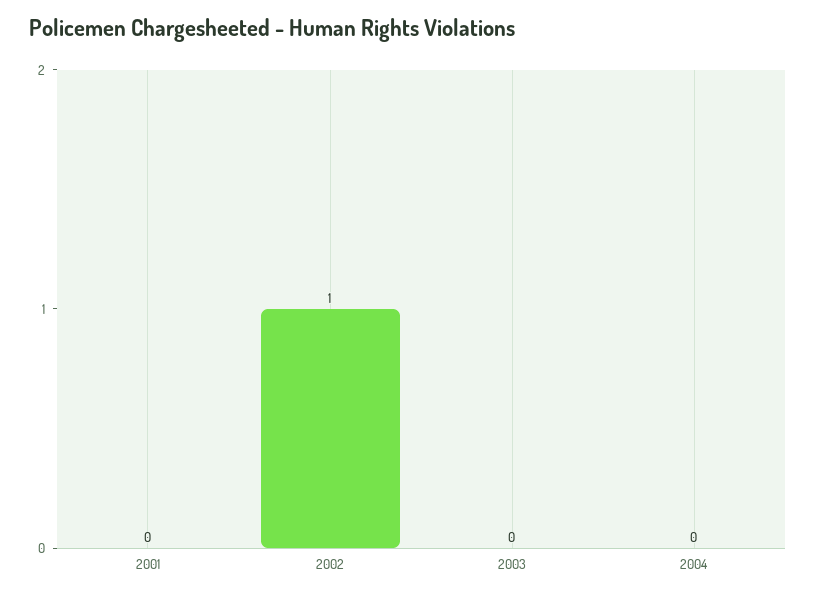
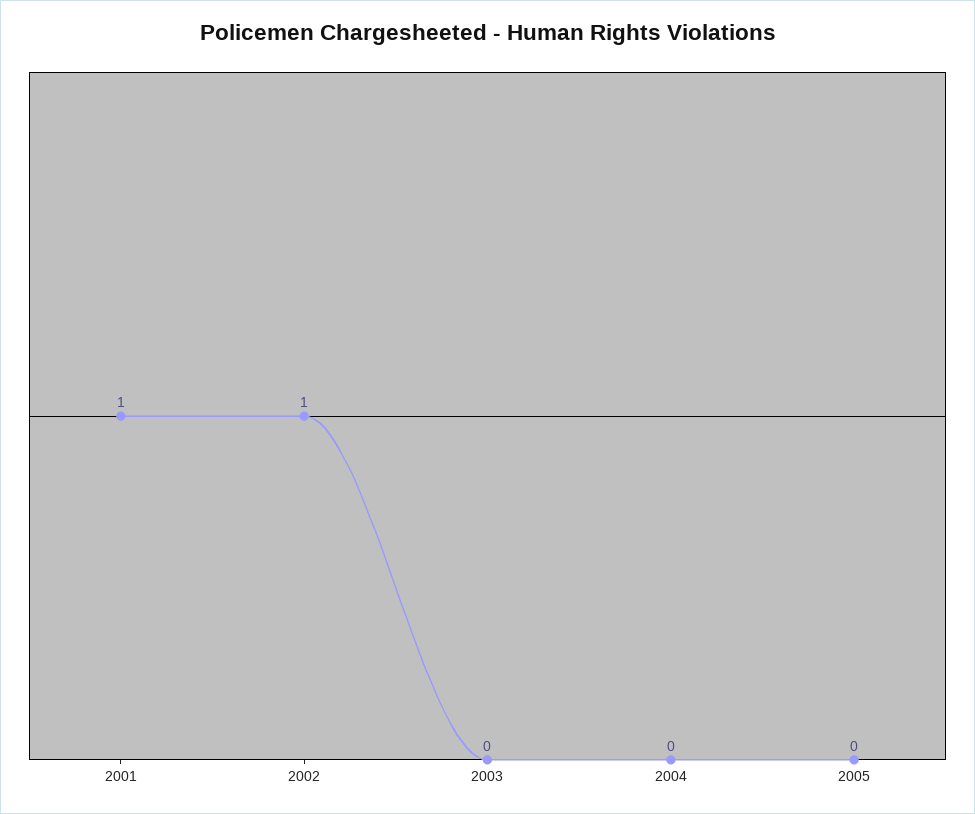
2001: 0 -> 1
2005: none -> 0

